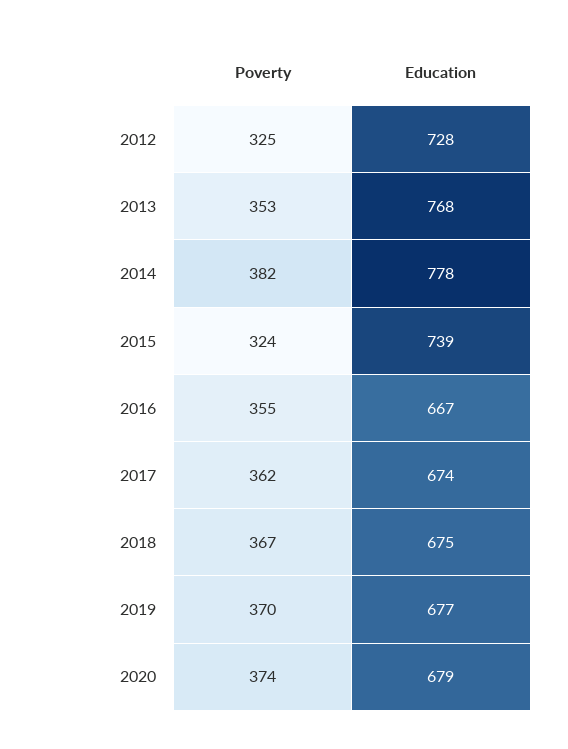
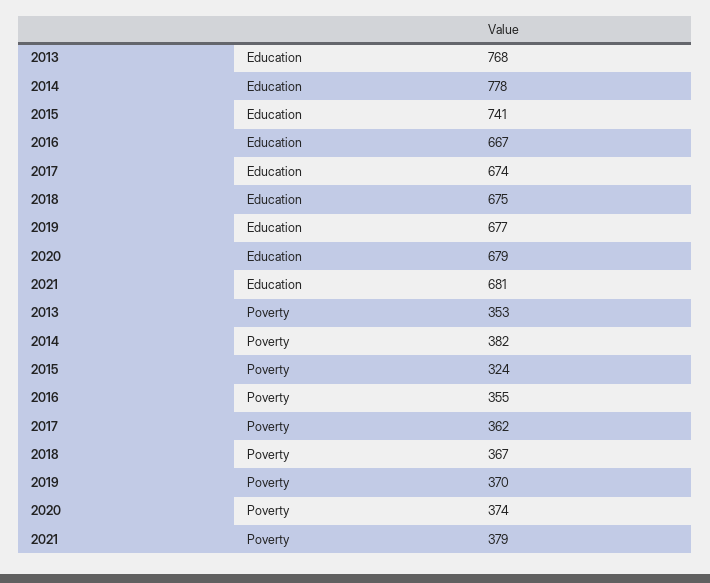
Poverty, 2012: 325 -> none
Education, 2012: 728 -> none
Education, 2015: 739 -> 741
Education, 2021: none -> 681
Poverty, 2021: none -> 379

